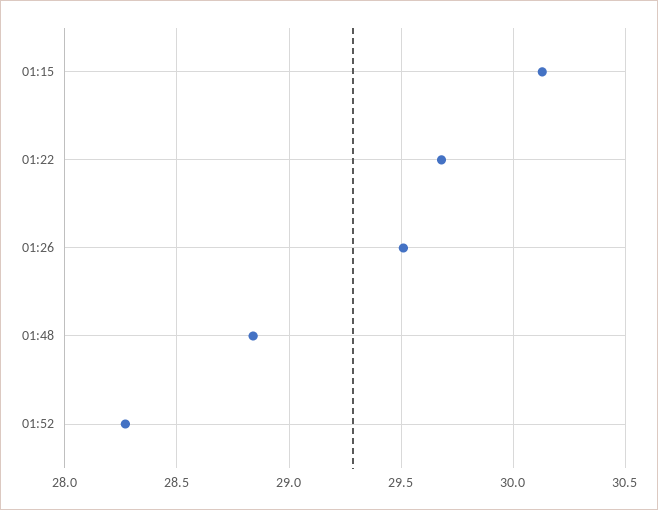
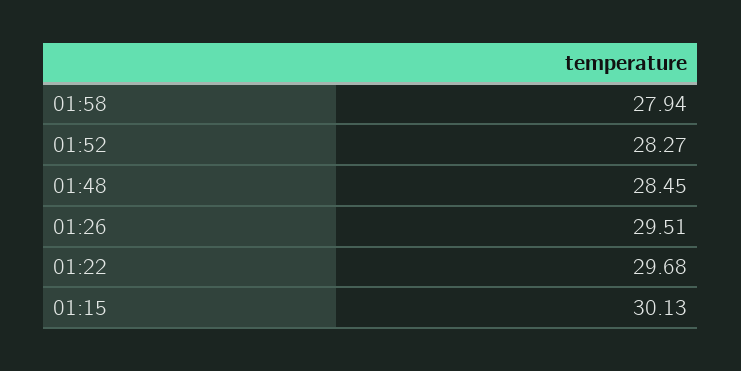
01:48: 28.85 -> 28.45
01:58: none -> 27.94

